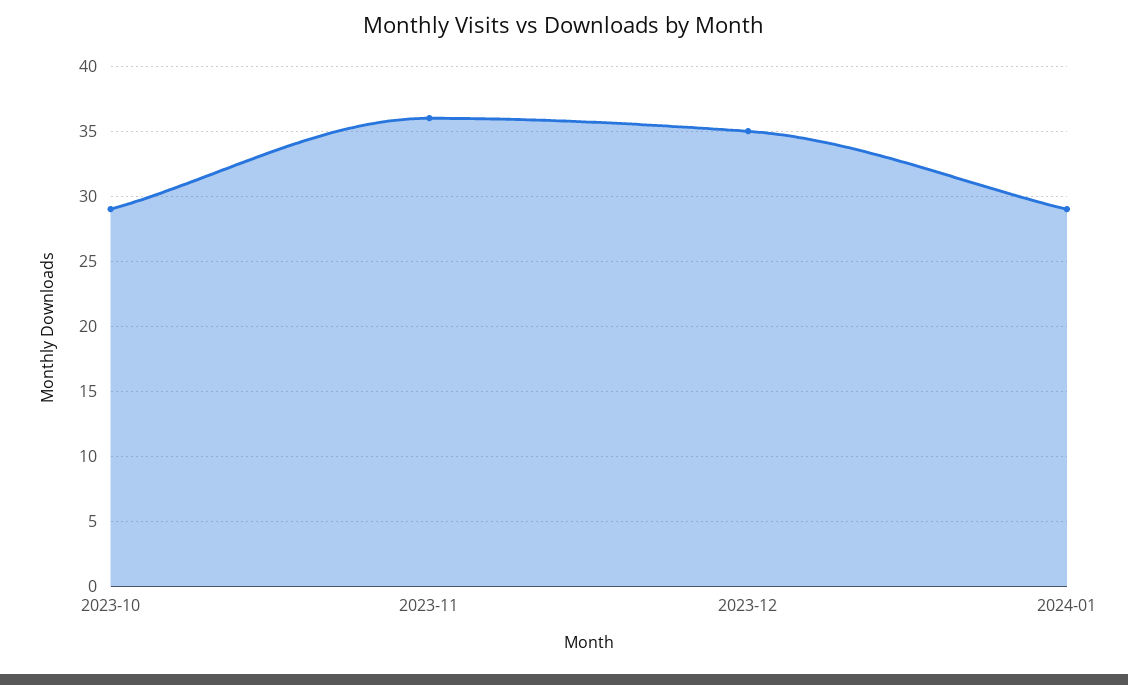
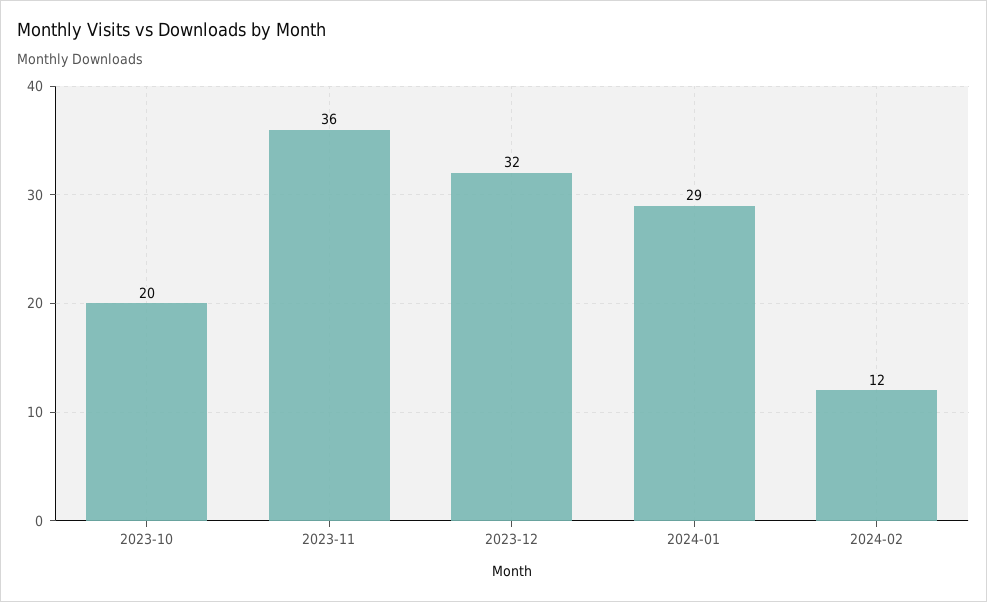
2023-10: 29 -> 20
2023-12: 35 -> 32
2024-02: none -> 12

